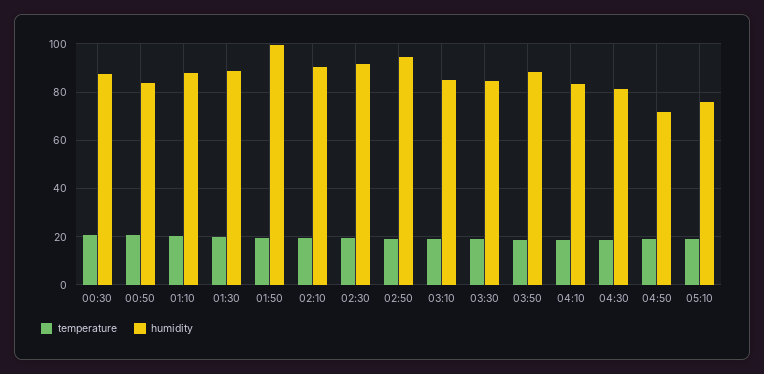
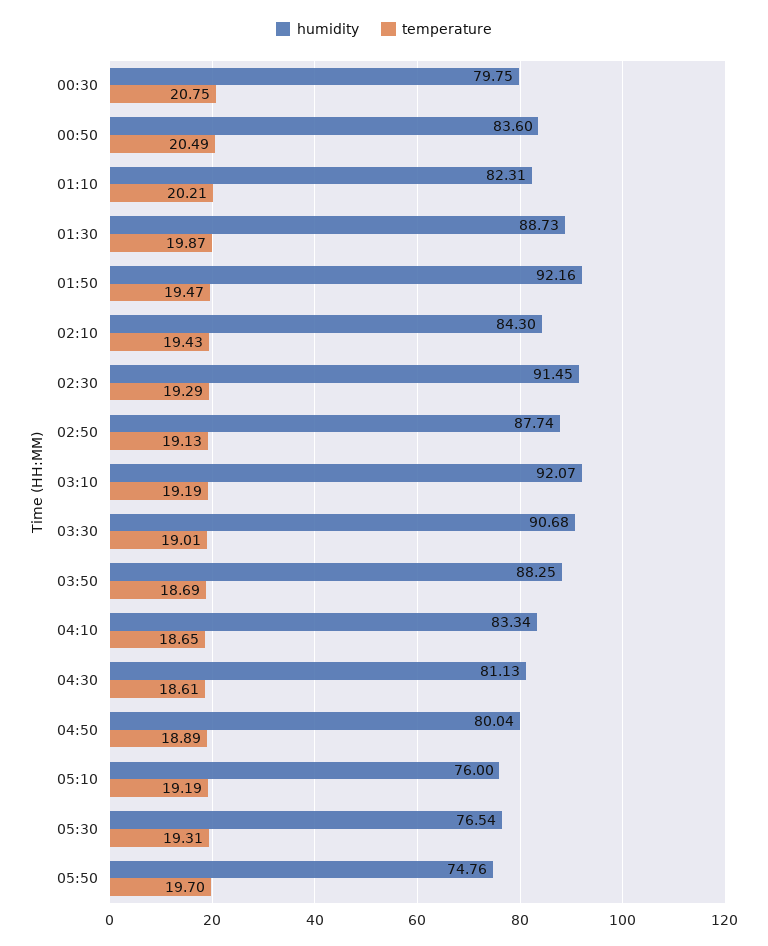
humidity, 00:30: 87.5 -> 79.75
humidity, 01:10: 87.5 -> 82.31
humidity, 01:50: 100 -> 92.16
humidity, 02:10: 90 -> 84.3
humidity, 02:50: 95 -> 87.74
humidity, 03:10: 85 -> 92.07
humidity, 03:30: 85 -> 90.68
humidity, 04:50: 72.5 -> 80.04
humidity, 05:30: none -> 76.54
temperature, 05:30: none -> 19.31
humidity, 05:50: none -> 74.76
temperature, 05:50: none -> 19.7

